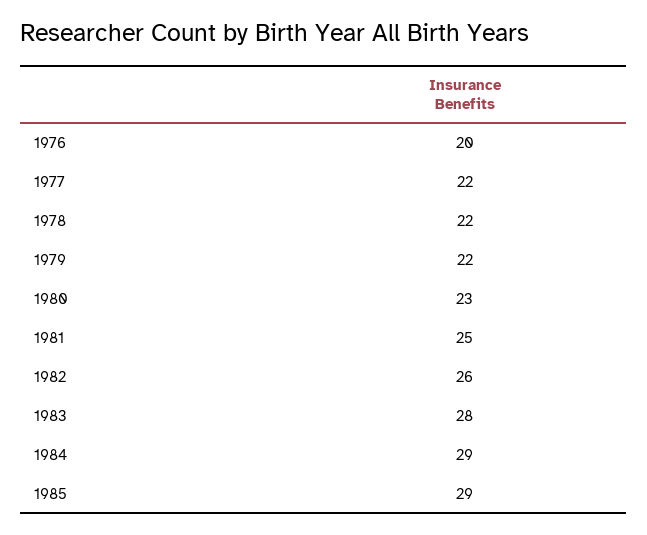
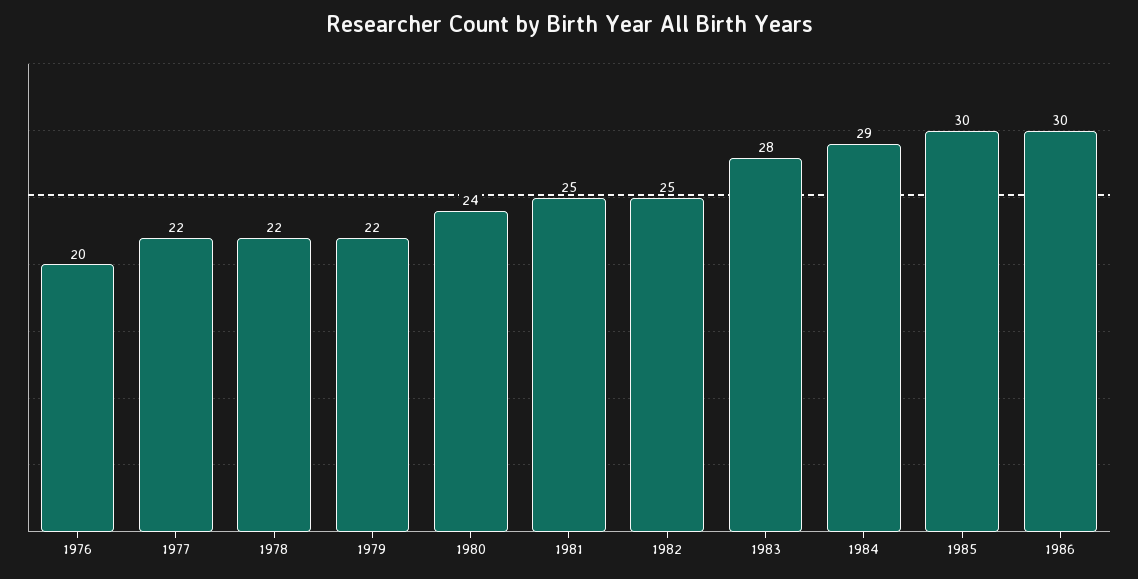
1980: 23 -> 24
1982: 26 -> 25
1985: 29 -> 30
1986: none -> 30

